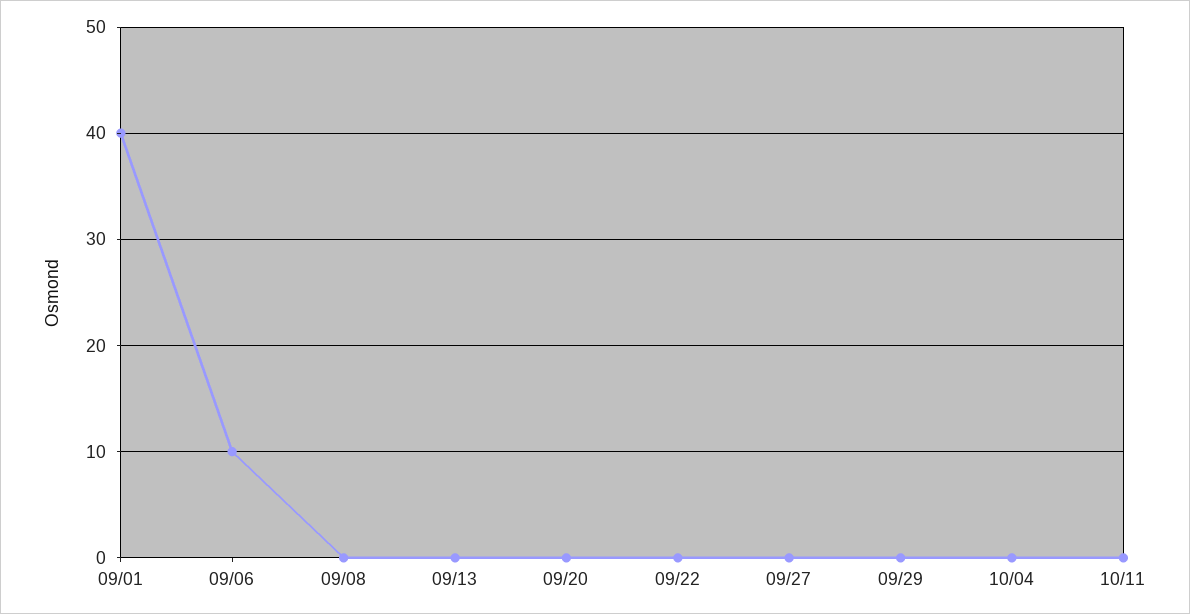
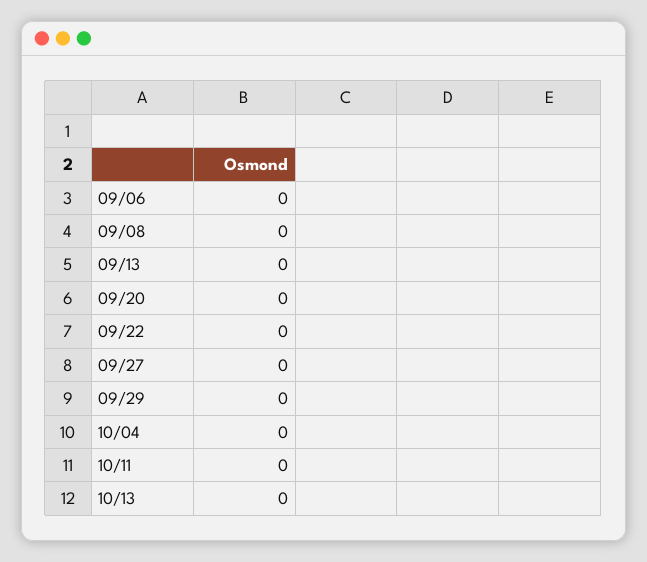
09/01: 40 -> none
09/06: 10 -> 0
10/13: none -> 0

